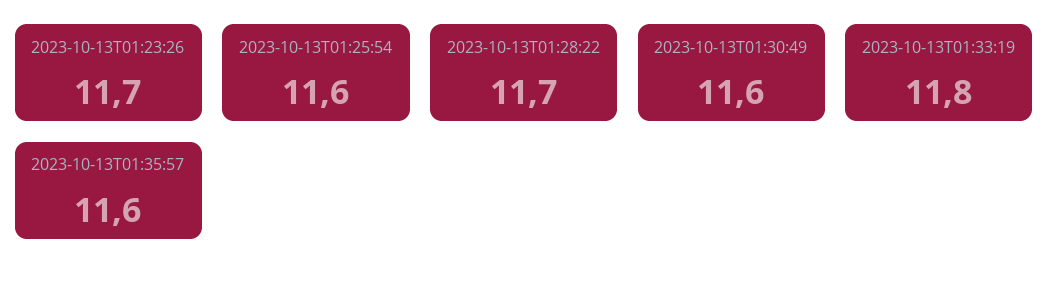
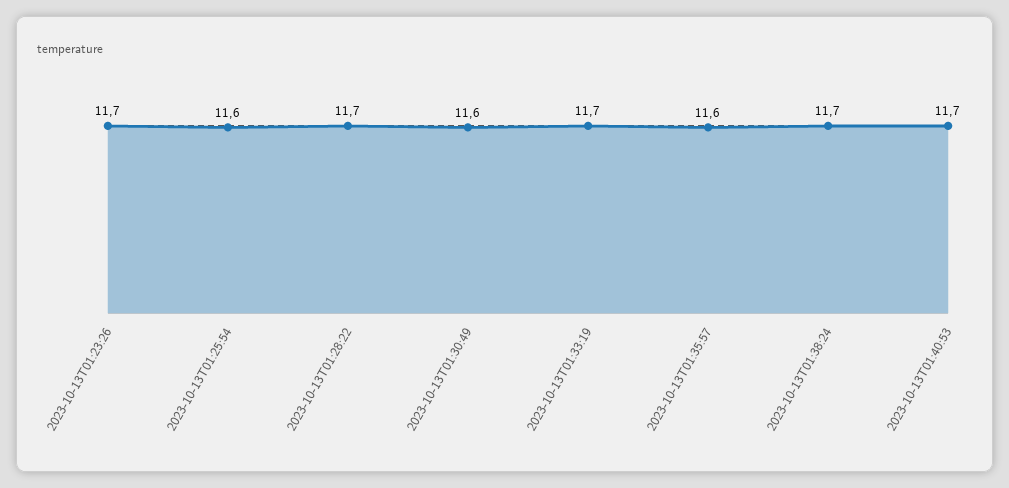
2023-10-13T01:33:19: 11.8 -> 11.7
2023-10-13T01:38:24: none -> 11.7
2023-10-13T01:40:53: none -> 11.7

